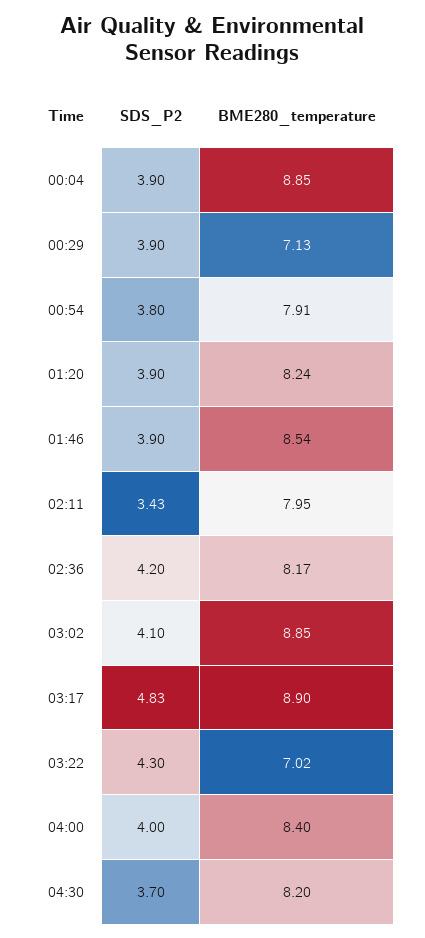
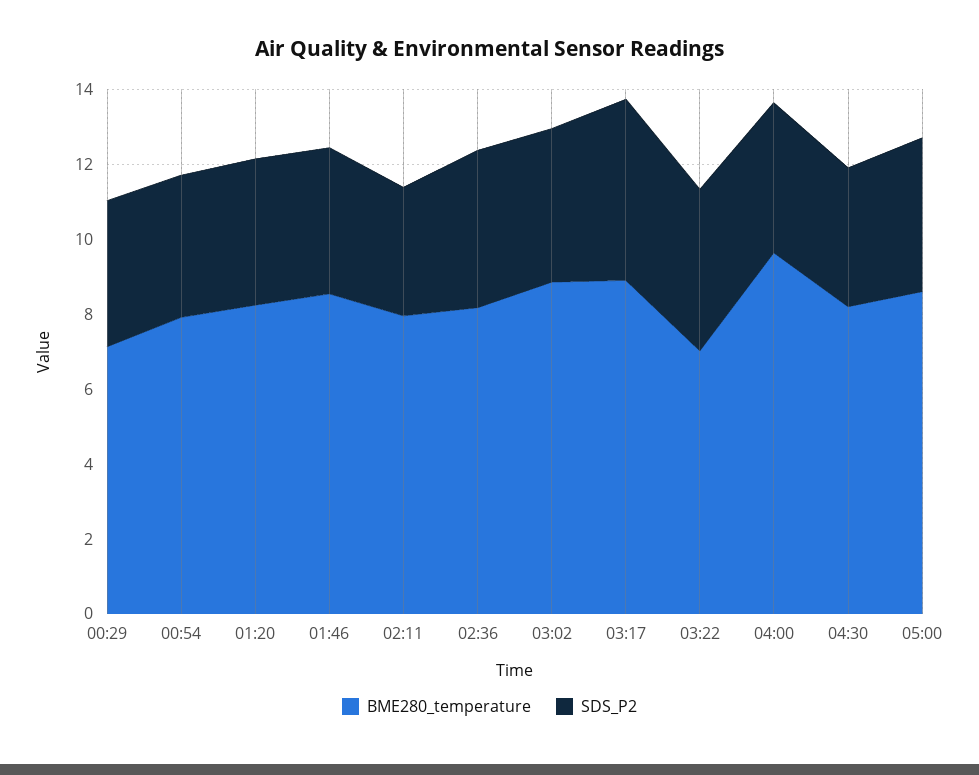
SDS_P2, 00:04: 3.9 -> none
BME280_temperature, 00:04: 8.85 -> none
BME280_temperature, 04:00: 8.4 -> 9.5
BME280_temperature, 05:00: none -> 8.5
SDS_P2, 05:00: none -> 4

